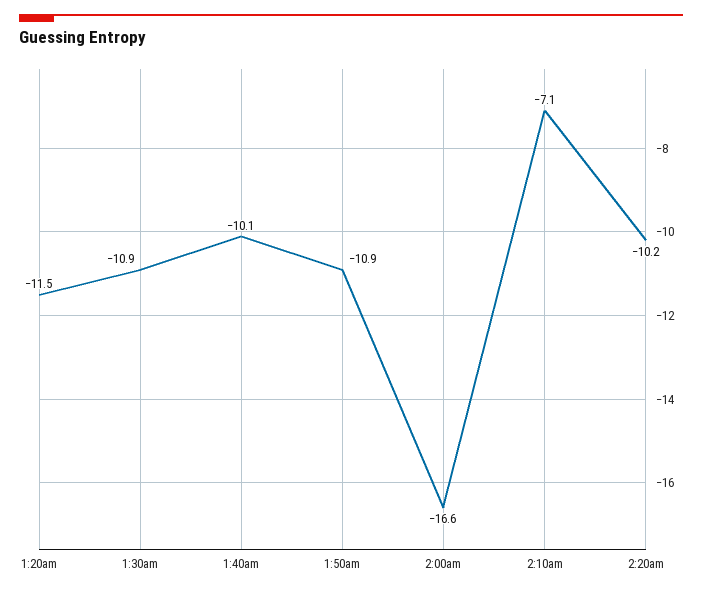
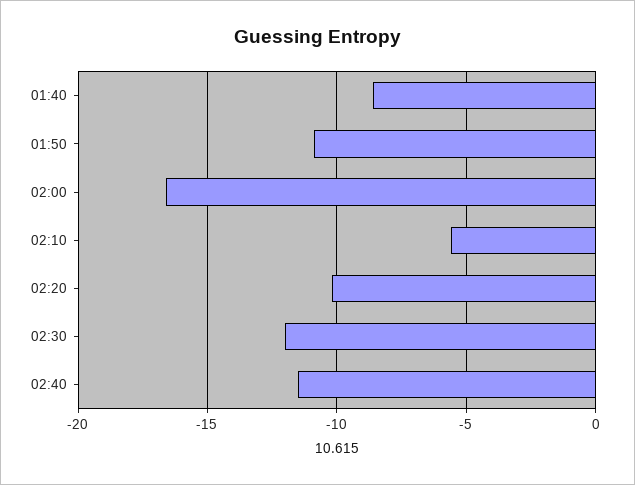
1:20am: -11.5 -> none
1:30am: -10.9 -> none
1:40am: -10.1 -> -8.5
2:10am: -7.1 -> -5.5
02:30: none -> -12
02:40: none -> -11.5

